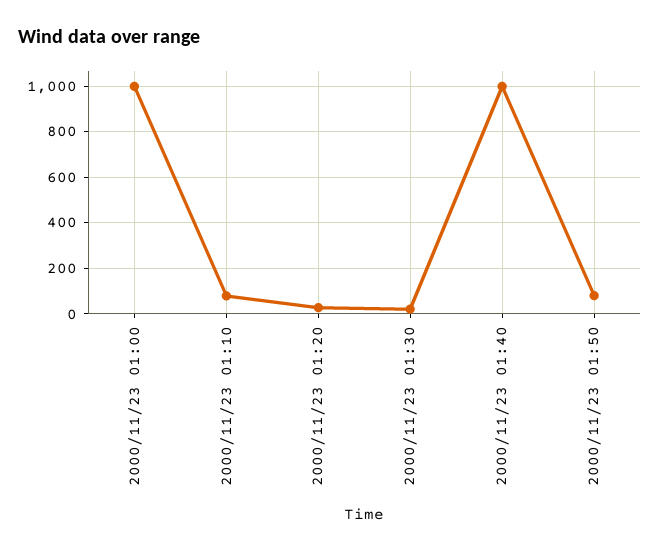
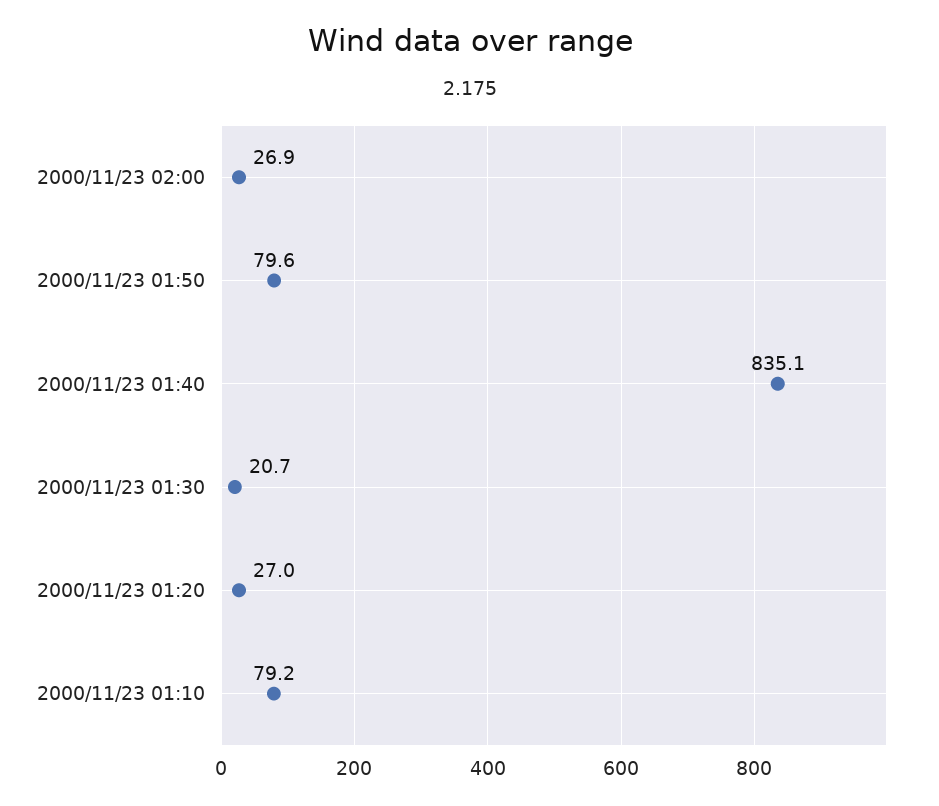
2000/11/23 01:00: 1000 -> none
2000/11/23 01:40: 1000 -> 835.1
2000/11/23 02:00: none -> 26.9

